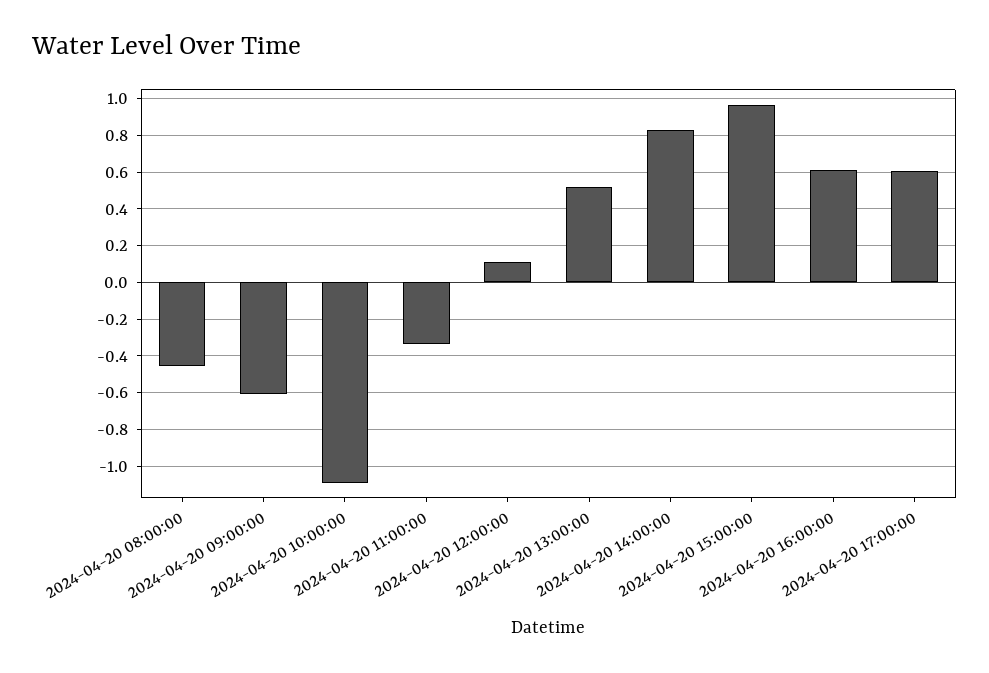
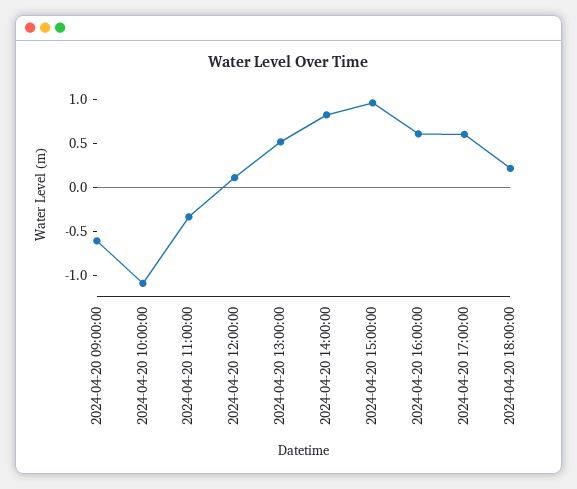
2024-04-20 08:00:00: -0.45 -> none
2024-04-20 18:00:00: none -> 0.2

